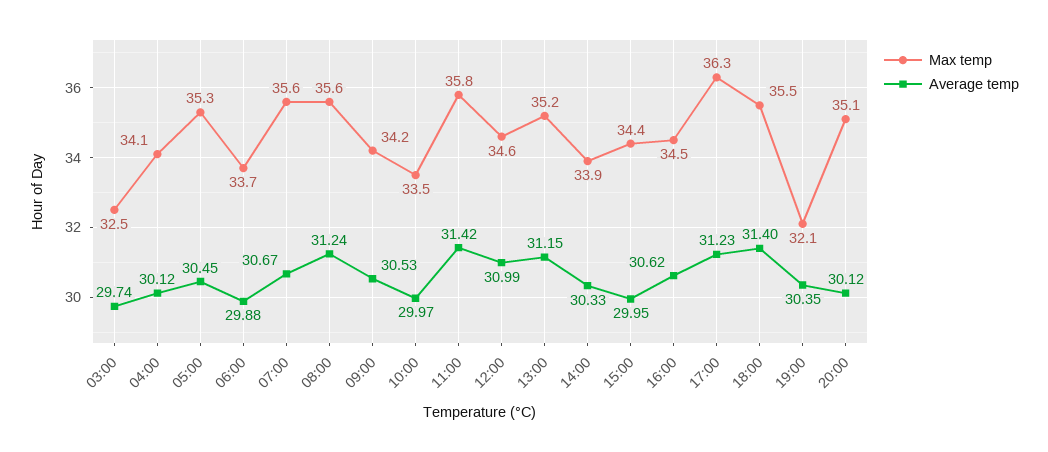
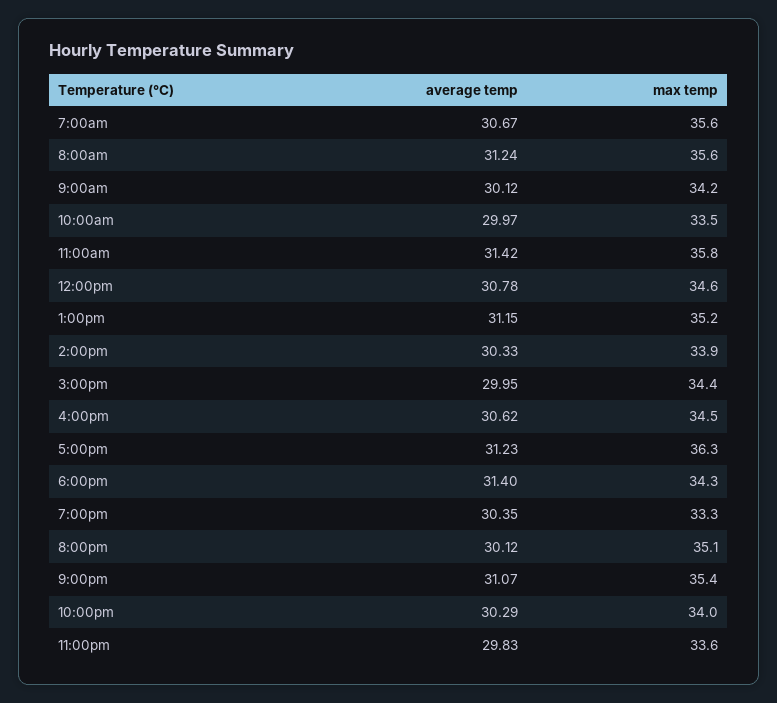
Max temp, 03:00: 32.5 -> none
Average temp, 03:00: 29.74 -> none
Max temp, 04:00: 34.1 -> none
Average temp, 04:00: 30.12 -> none
Max temp, 05:00: 35.3 -> none
Average temp, 05:00: 30.45 -> none
Max temp, 06:00: 33.7 -> none
Average temp, 06:00: 29.88 -> none
Average temp, 09:00: 30.53 -> 30.12
Average temp, 12:00: 30.99 -> 30.78
Max temp, 18:00: 35.5 -> 34.3
Max temp, 19:00: 32.1 -> 33.3
Average temp, 9:00pm: none -> 31.07
Max temp, 9:00pm: none -> 35.4
Average temp, 10:00pm: none -> 30.29
Max temp, 10:00pm: none -> 34
Average temp, 11:00pm: none -> 29.83
Max temp, 11:00pm: none -> 33.6

